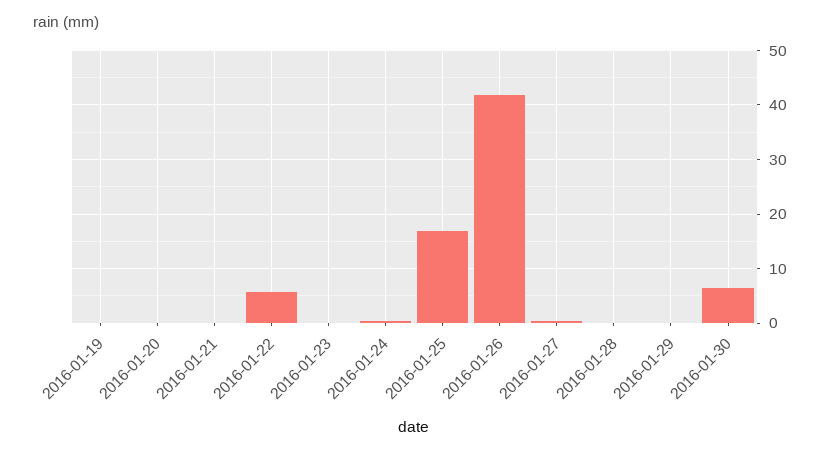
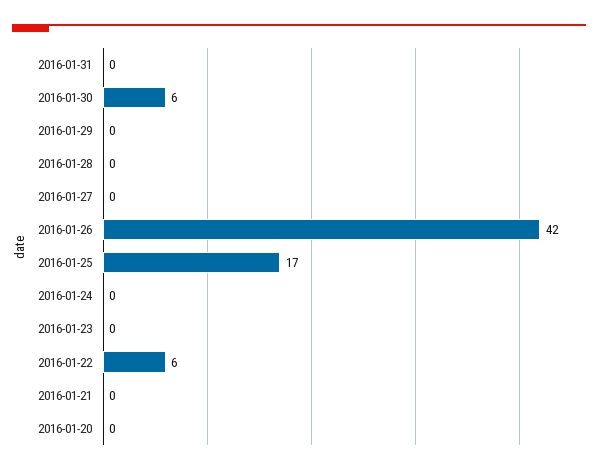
2016-01-19: 0 -> none
2016-01-31: none -> 0

